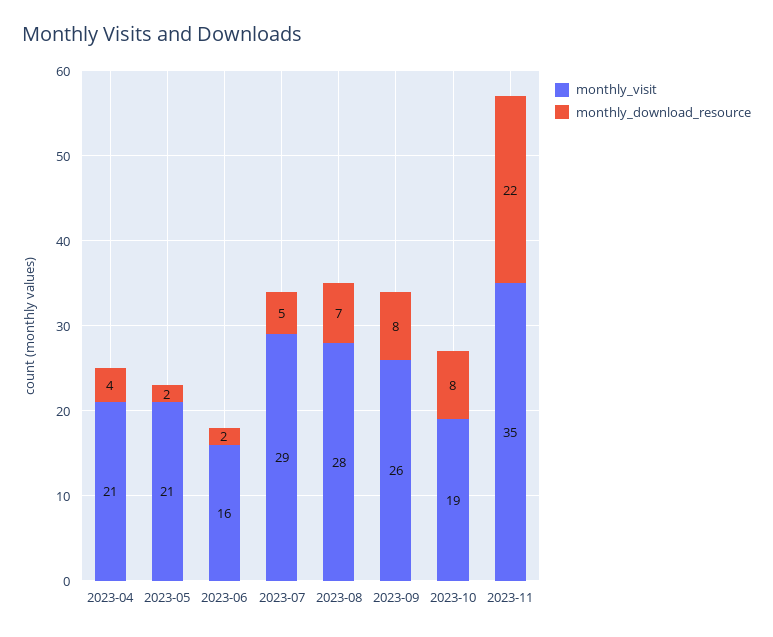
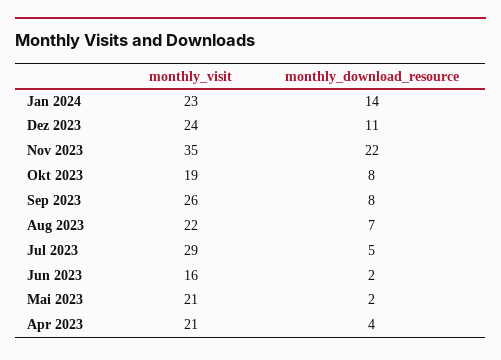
monthly_visit, 2023-08: 28 -> 22
monthly_visit, Jan 2024: none -> 23
monthly_download_resource, Jan 2024: none -> 14
monthly_visit, Dez 2023: none -> 24
monthly_download_resource, Dez 2023: none -> 11

